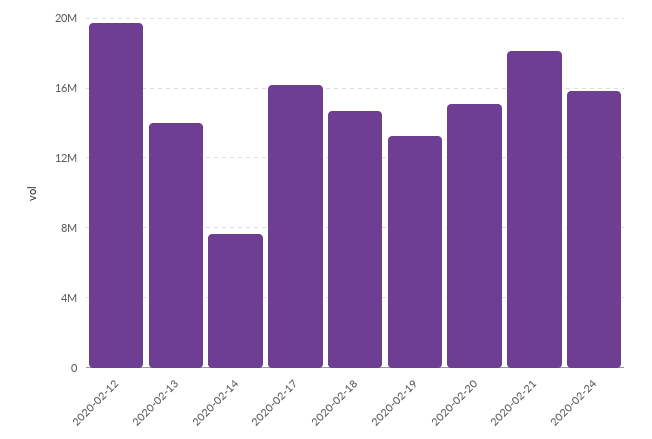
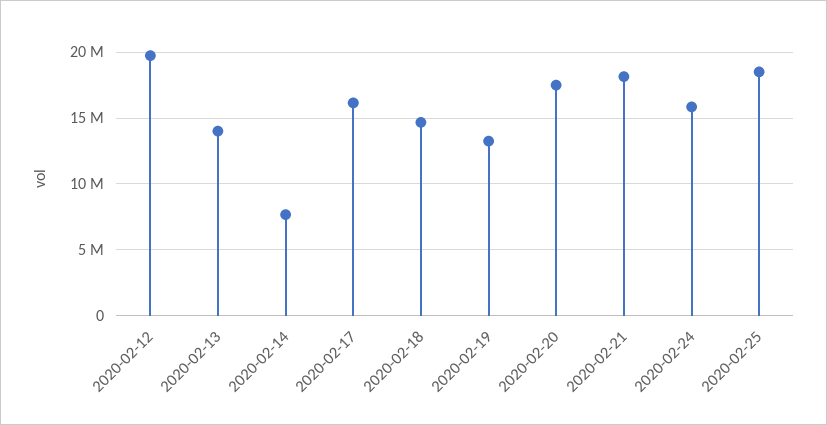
2020-02-20: 15000000 -> 17500000
2020-02-25: none -> 18500000

